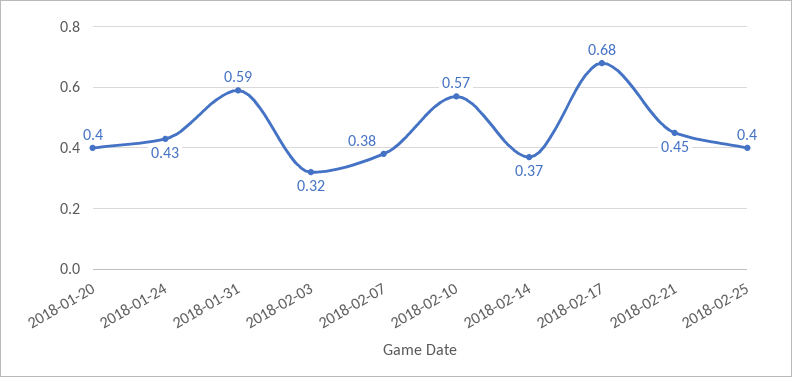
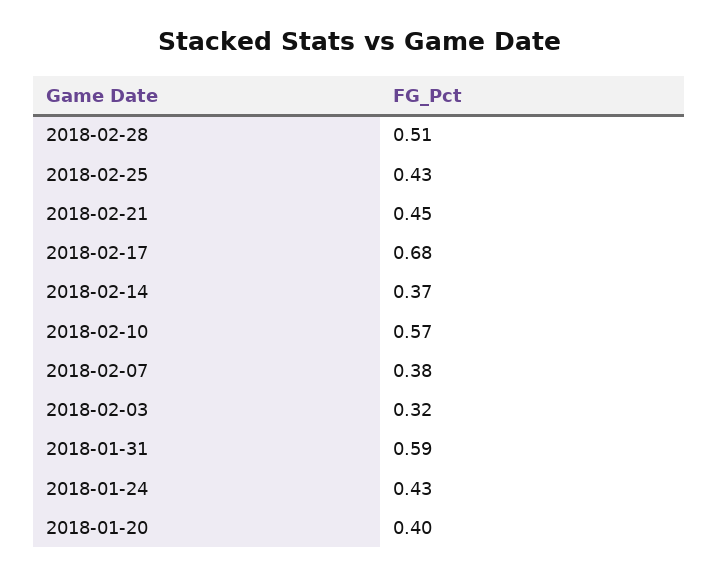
2018-02-25: 0.4 -> 0.43
2018-02-28: none -> 0.51

